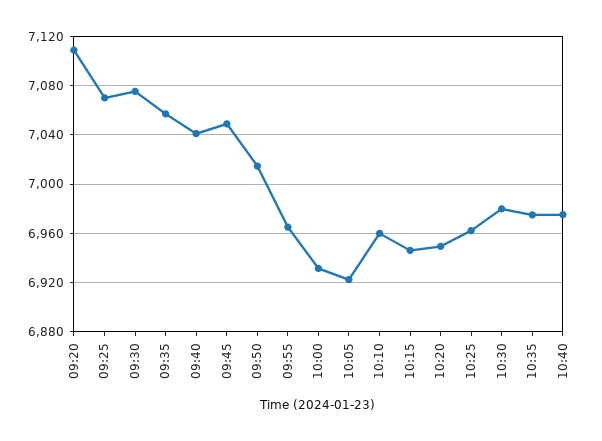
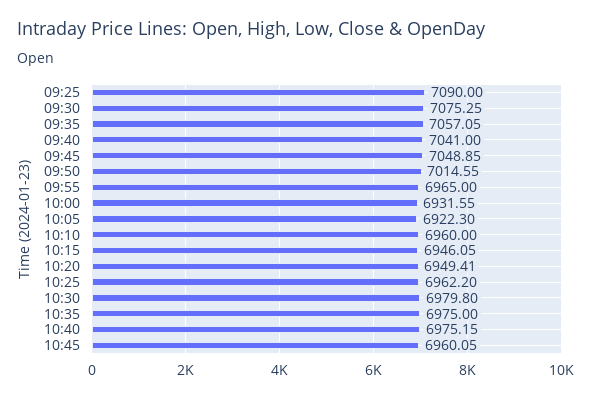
09:20: 7110 -> none
09:25: 7070 -> 7090
10:45: none -> 6960.05

